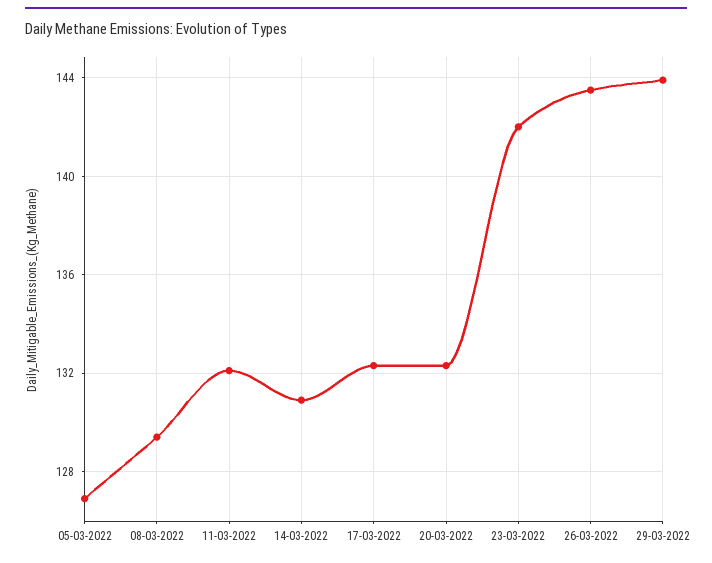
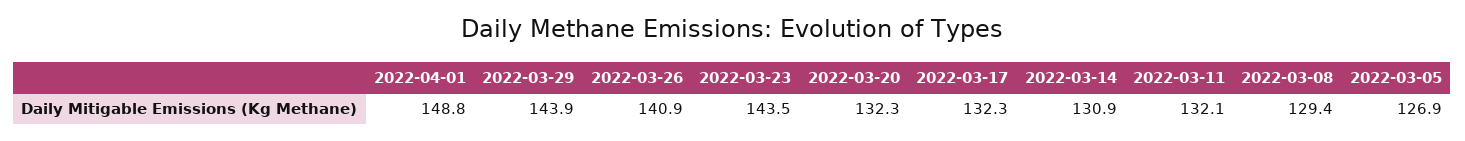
23-03-2022: 142 -> 143.5
26-03-2022: 143.5 -> 140.9
2022-04-01: none -> 148.8

